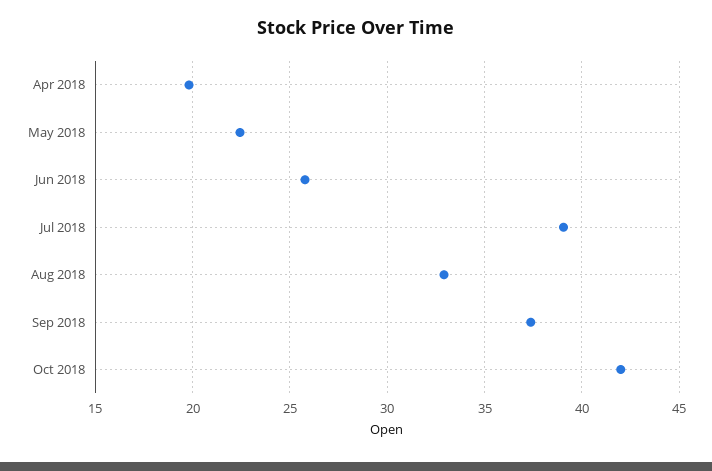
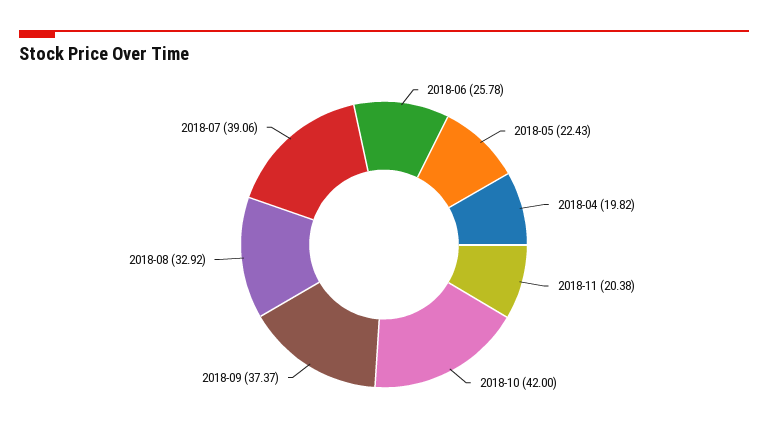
2018-11: none -> 20.38

